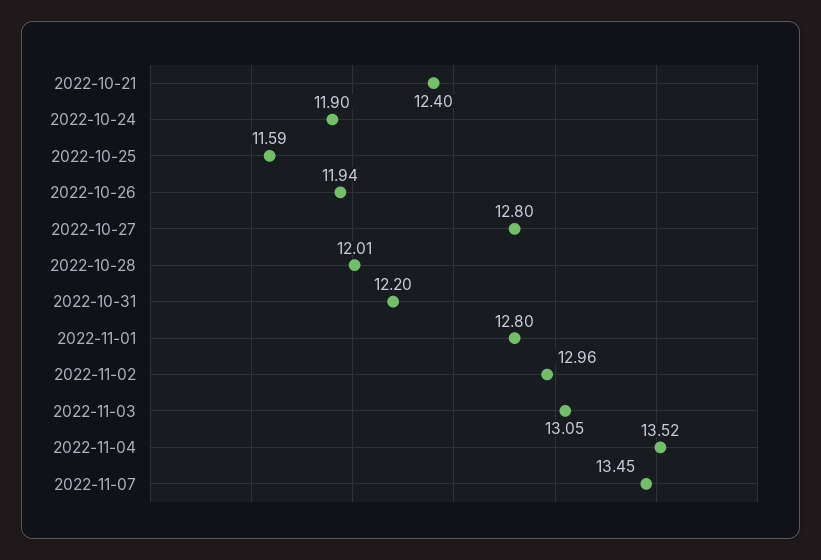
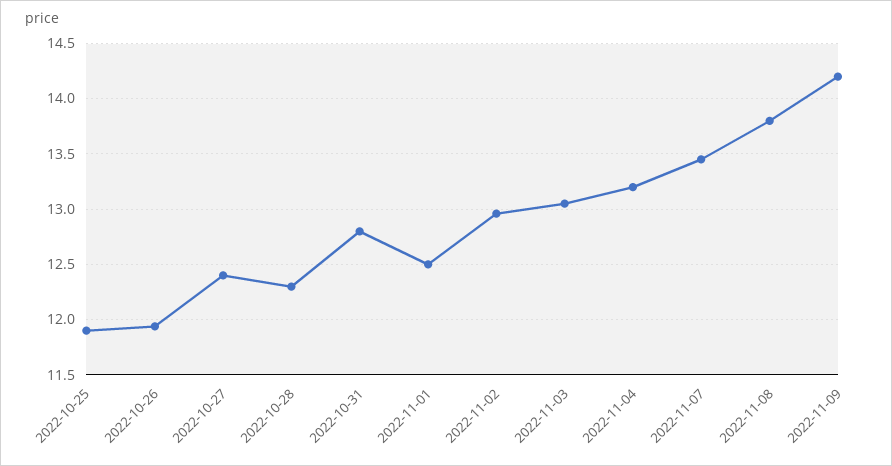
2022-10-21: 12.4 -> none
2022-10-24: 11.9 -> none
2022-10-25: 11.59 -> 11.9
2022-10-27: 12.8 -> 12.4
2022-10-28: 12.01 -> 12.3
2022-10-31: 12.2 -> 12.8
2022-11-01: 12.8 -> 12.5
2022-11-04: 13.52 -> 13.2
2022-11-08: none -> 13.8
2022-11-09: none -> 14.2

